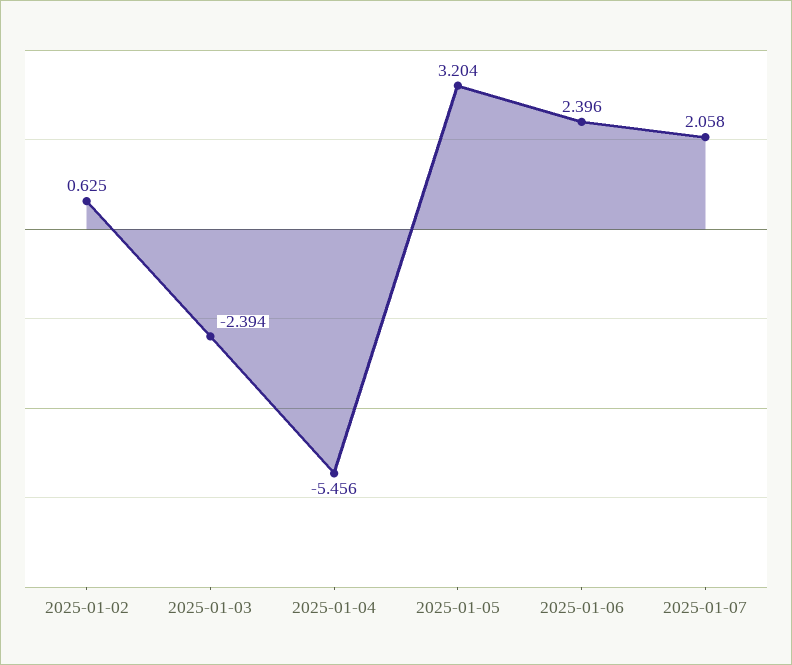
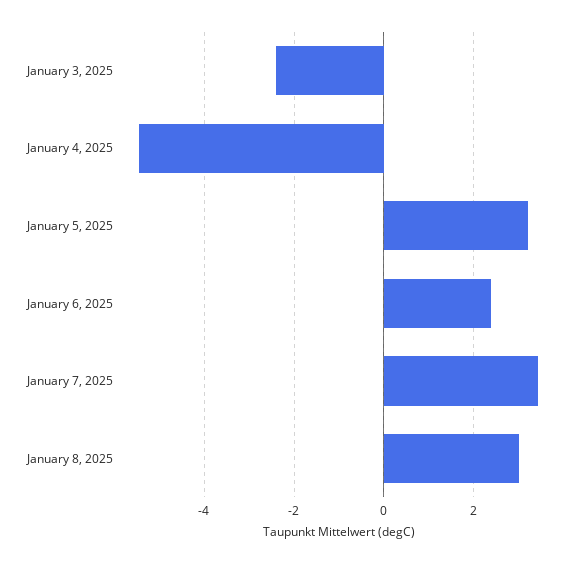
2025-01-02: 0.625 -> none
2025-01-07: 2.058 -> 3.4
January 8, 2025: none -> 3

